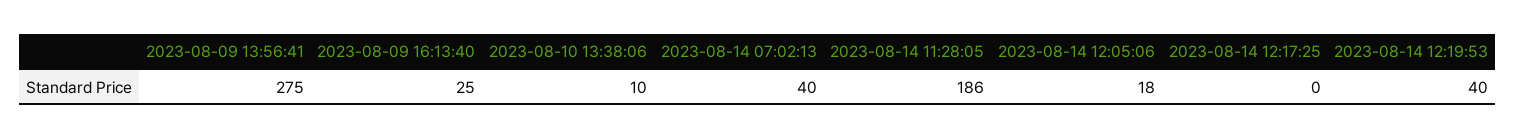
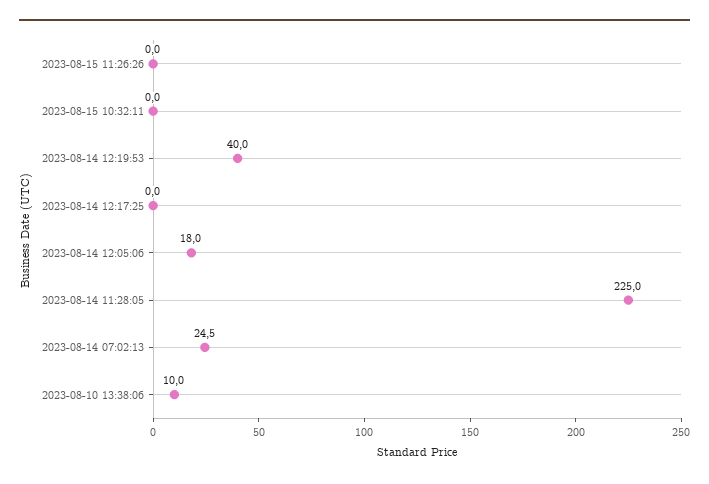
2023-08-09 13:56:41: 275 -> none
2023-08-09 16:13:40: 25 -> none
2023-08-14 07:02:13: 40 -> 24.5
2023-08-14 11:28:05: 186 -> 225
2023-08-15 11:26:26: none -> 0
2023-08-15 10:32:11: none -> 0

